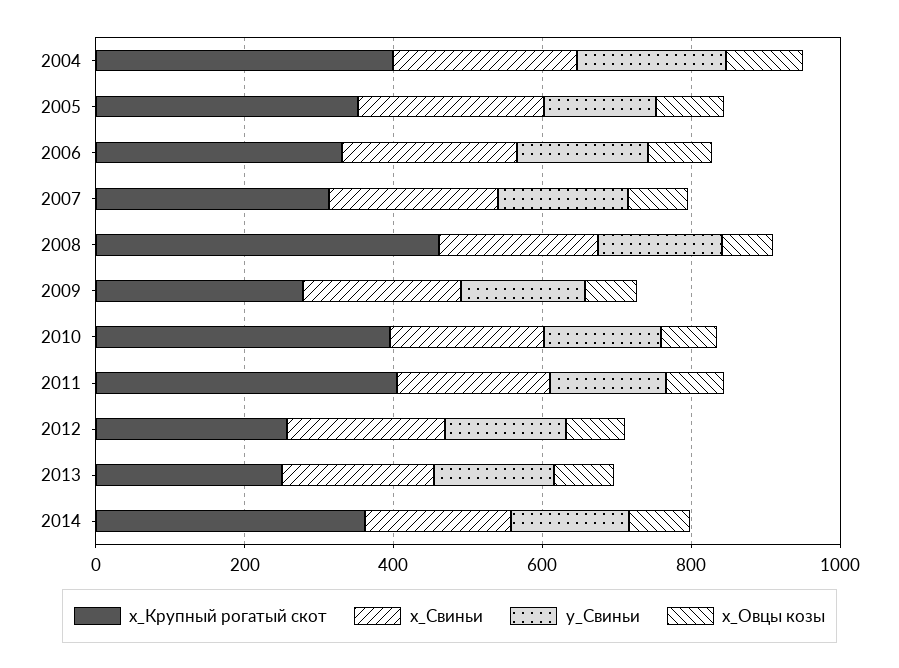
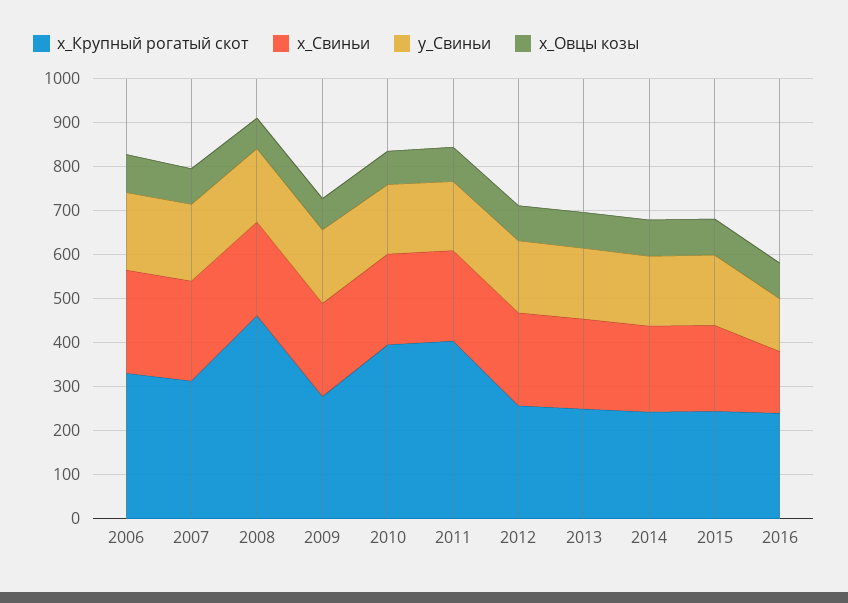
x_Крупный рогатый скот, 2004: 400 -> none
x_Свиньи, 2004: 250 -> none
y_Свиньи, 2004: 200 -> none
x_Овцы козы, 2004: 100 -> none
x_Крупный рогатый скот, 2005: 350 -> none
x_Свиньи, 2005: 250 -> none
y_Свиньи, 2005: 150 -> none
x_Овцы козы, 2005: 100 -> none
x_Крупный рогатый скот, 2014: 350 -> 240
x_Крупный рогатый скот, 2015: none -> 240
x_Свиньи, 2015: none -> 200
y_Свиньи, 2015: none -> 160
x_Овцы козы, 2015: none -> 80
x_Крупный рогатый скот, 2016: none -> 240
x_Свиньи, 2016: none -> 140
y_Свиньи, 2016: none -> 120
x_Овцы козы, 2016: none -> 80

